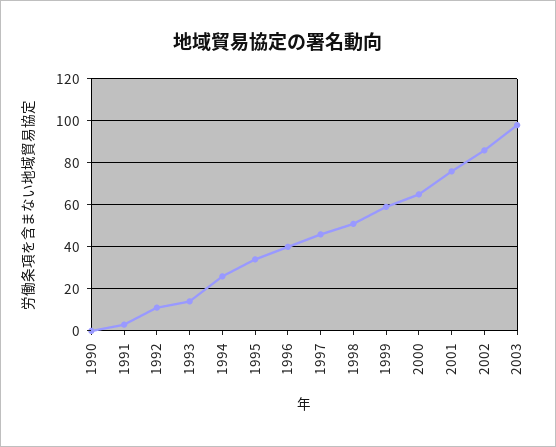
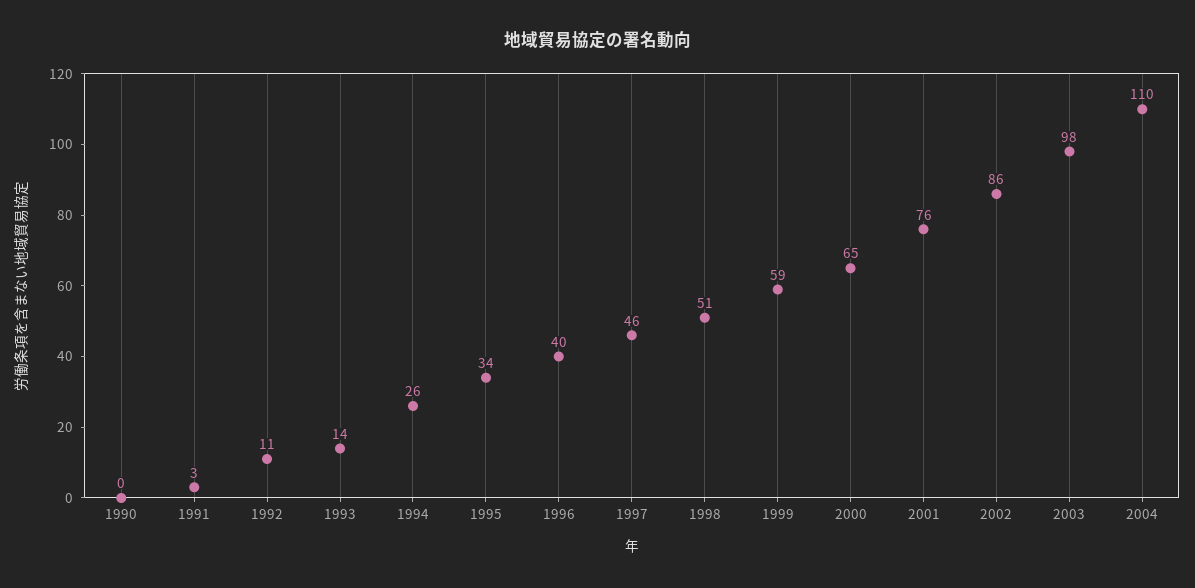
2004: none -> 110

